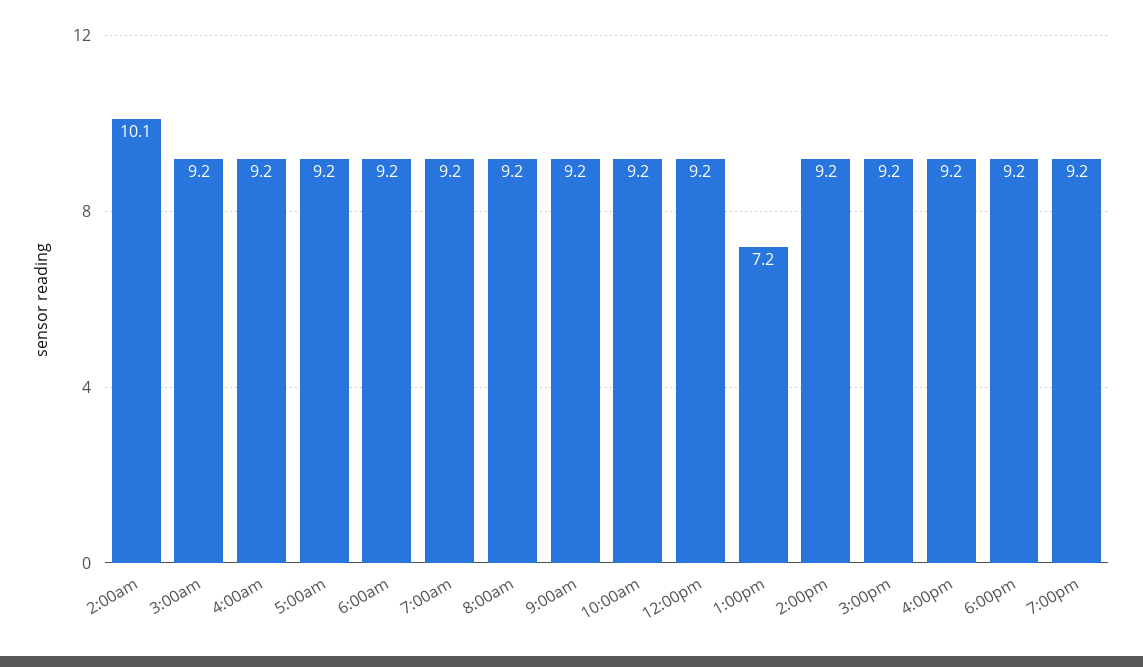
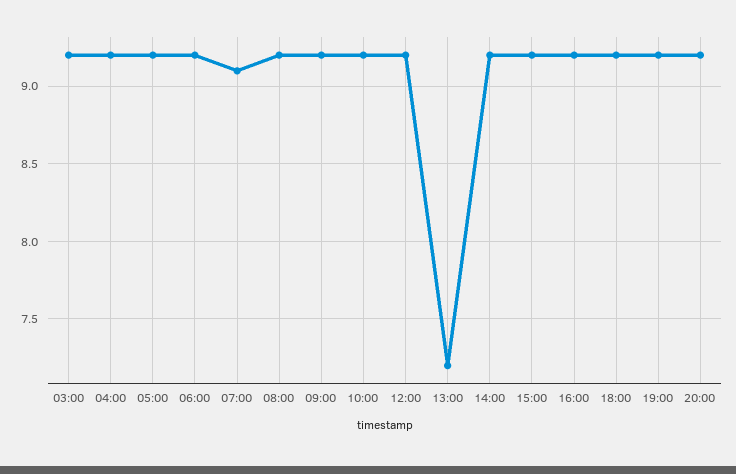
2:00am: 10.1 -> none
7:00am: 9.2 -> 9.1
20:00: none -> 9.2

